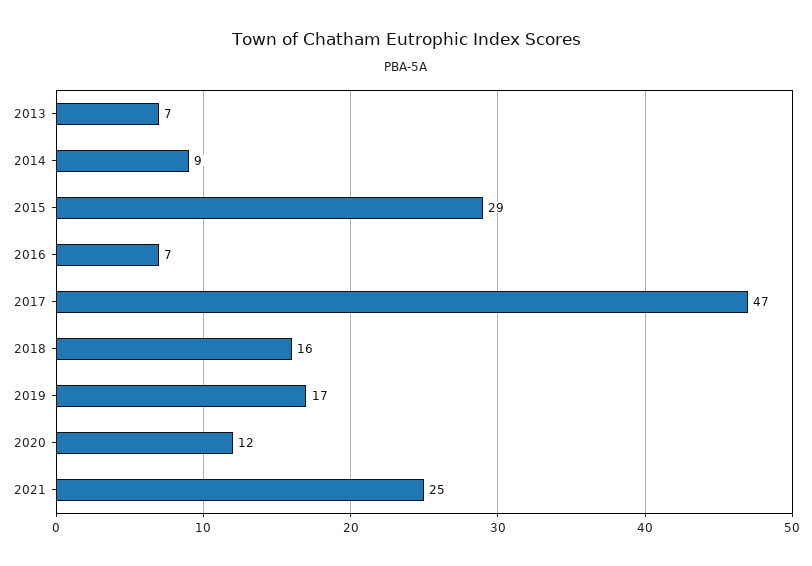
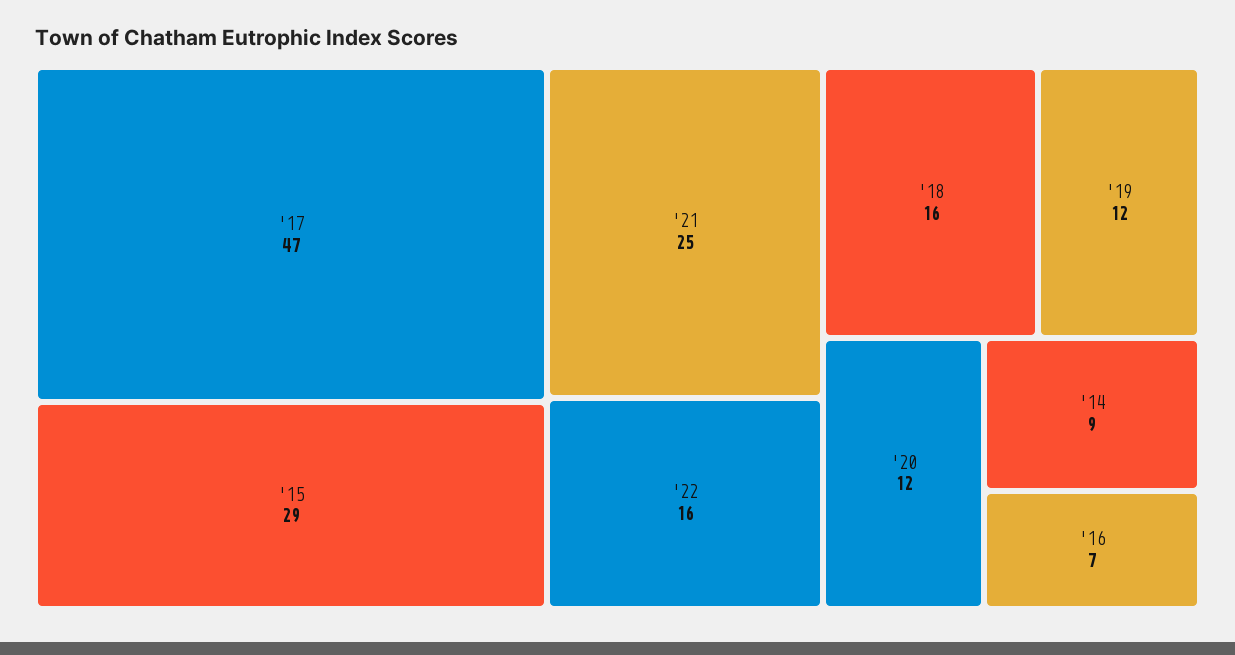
2013: 7 -> none
2019: 17 -> 12
'22: none -> 16

